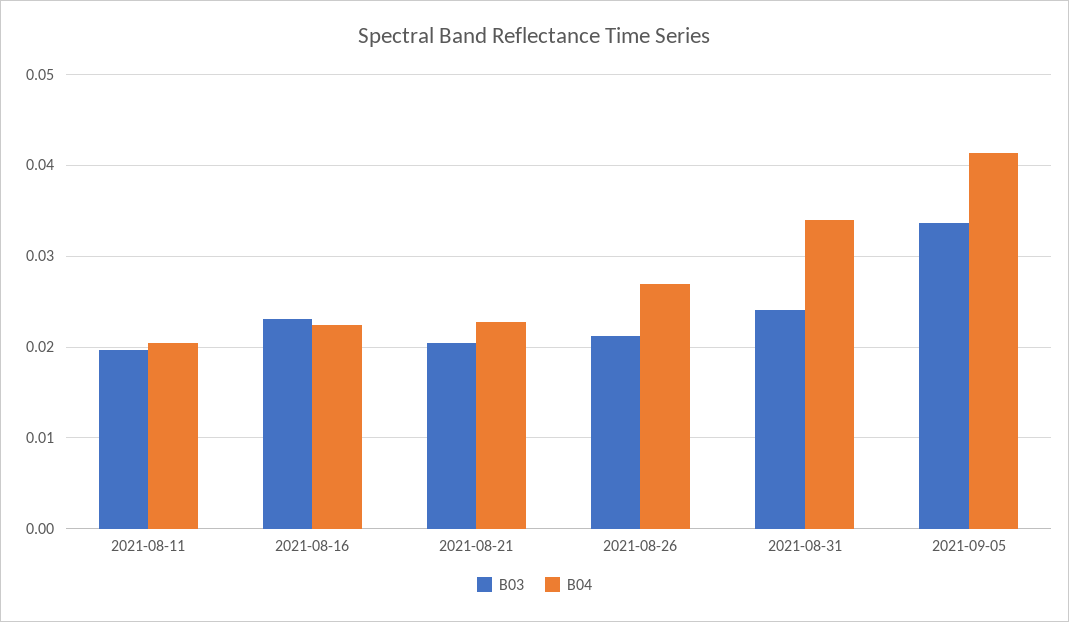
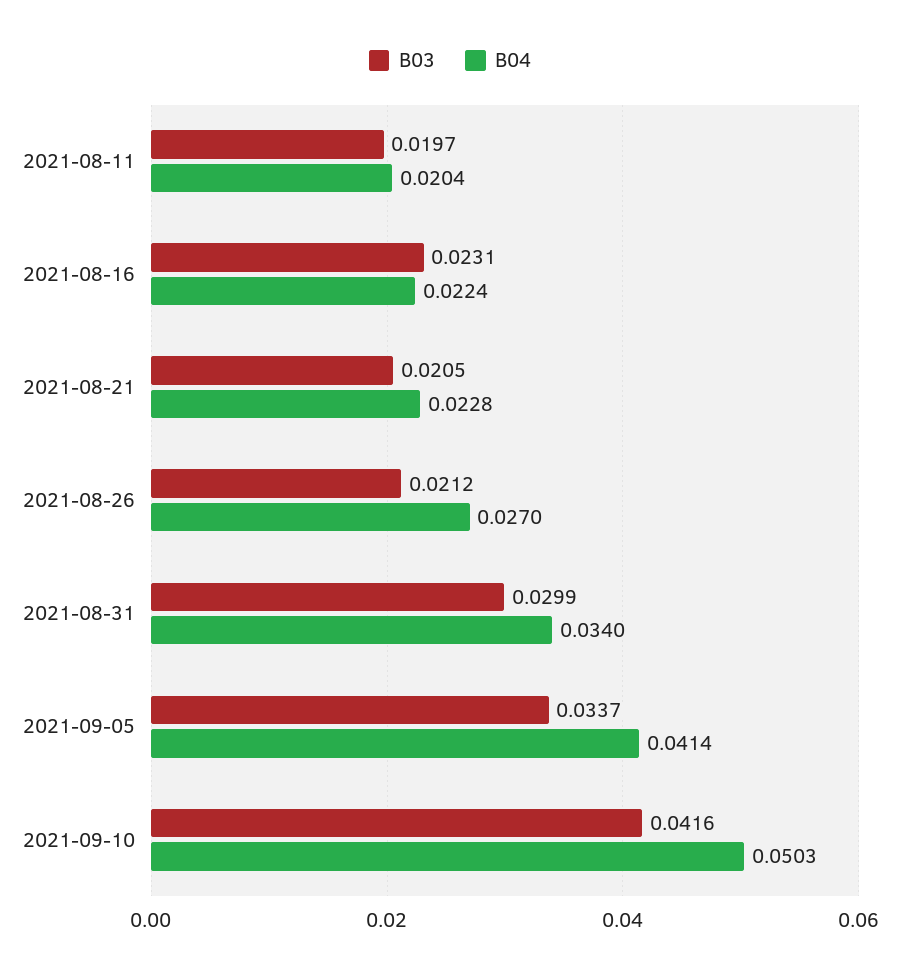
B03, 2021-08-31: 0.024 -> 0.0299
B03, 2021-09-10: none -> 0.0416
B04, 2021-09-10: none -> 0.0503

